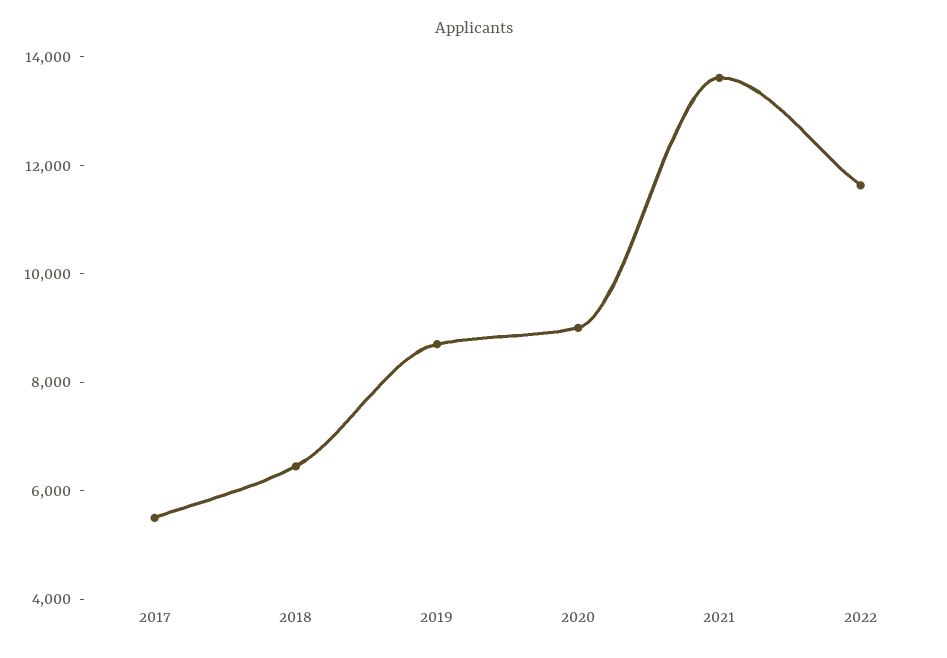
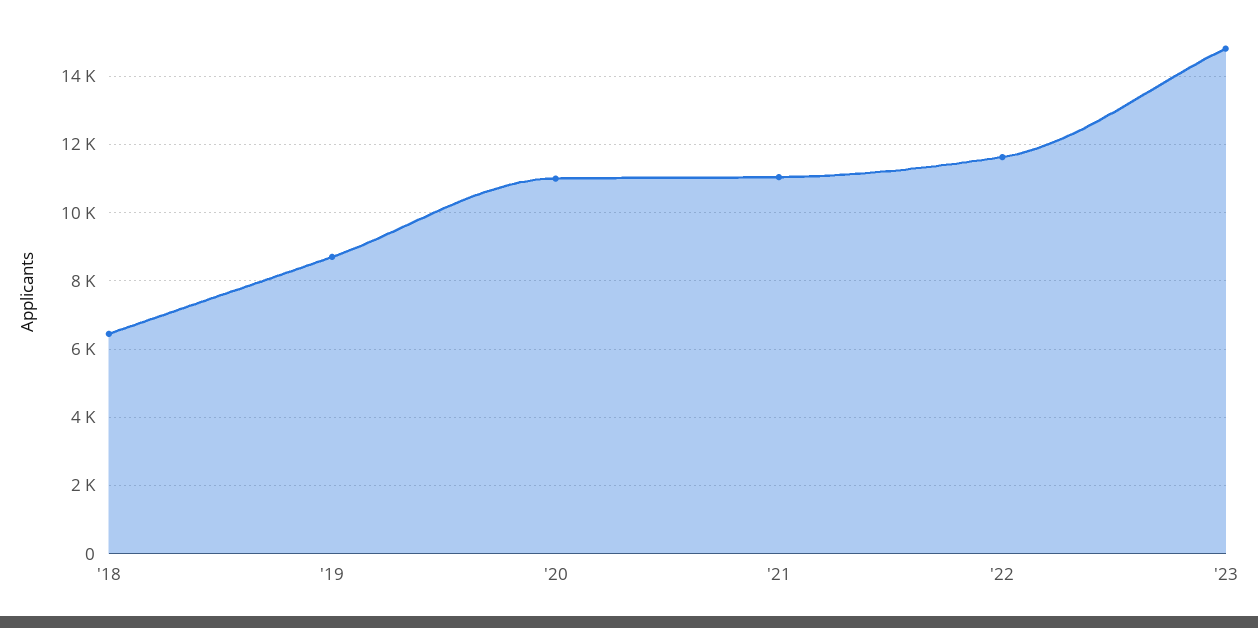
2017: 5500 -> none
2020: 9000 -> 11000
2021: 13500 -> 11000
'23: none -> 14800

